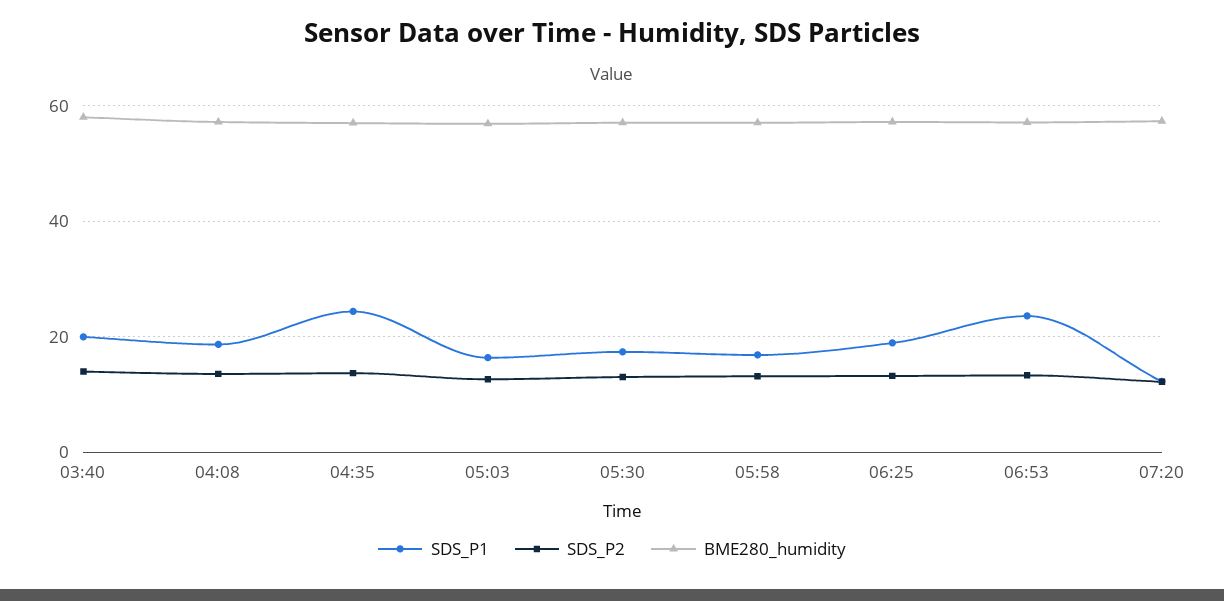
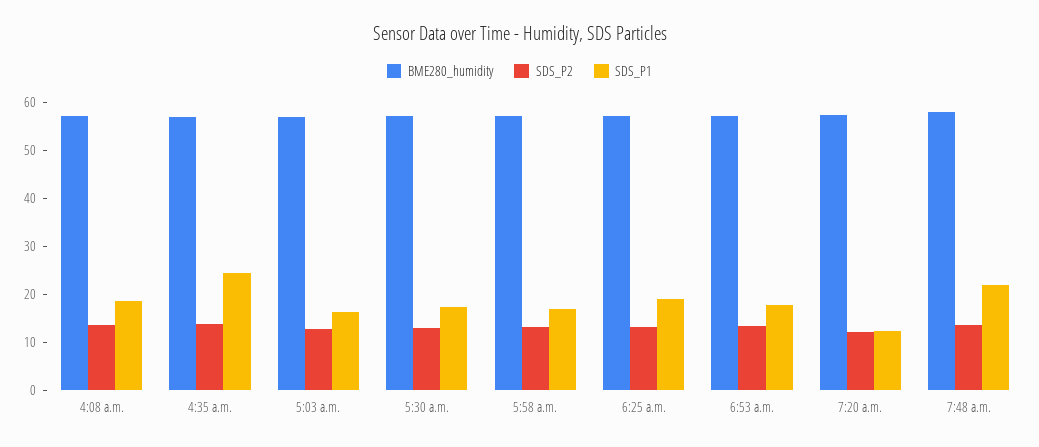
SDS_P1, 03:40: 20 -> none
SDS_P2, 03:40: 14 -> none
BME280_humidity, 03:40: 58 -> none
SDS_P1, 06:53: 24 -> 18
BME280_humidity, 7:48 a.m.: none -> 58
SDS_P2, 7:48 a.m.: none -> 14
SDS_P1, 7:48 a.m.: none -> 22

